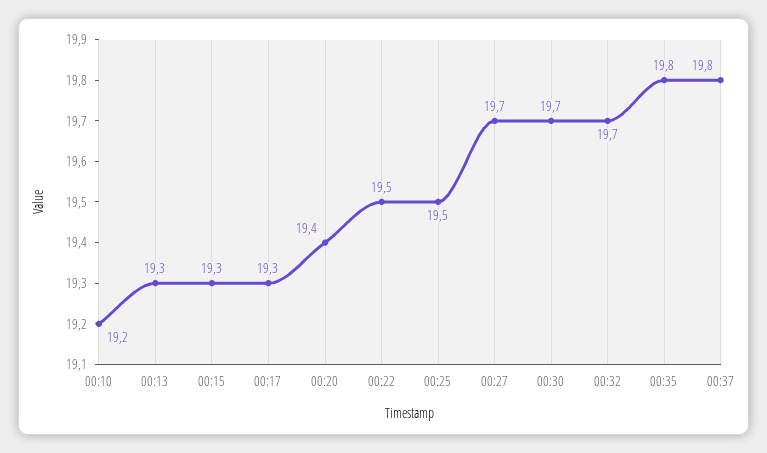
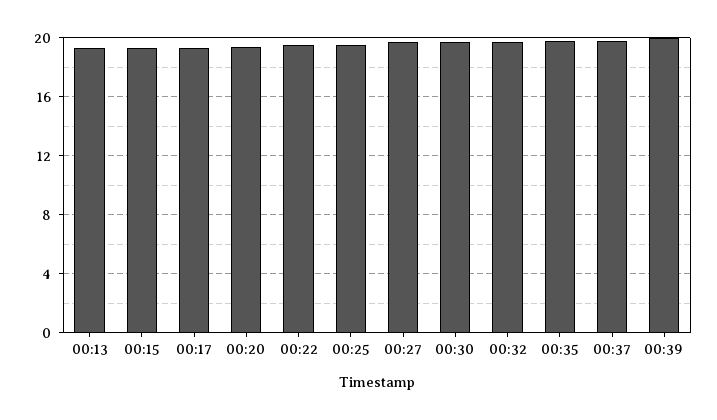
00:10: 19.2 -> none
00:39: none -> 20

